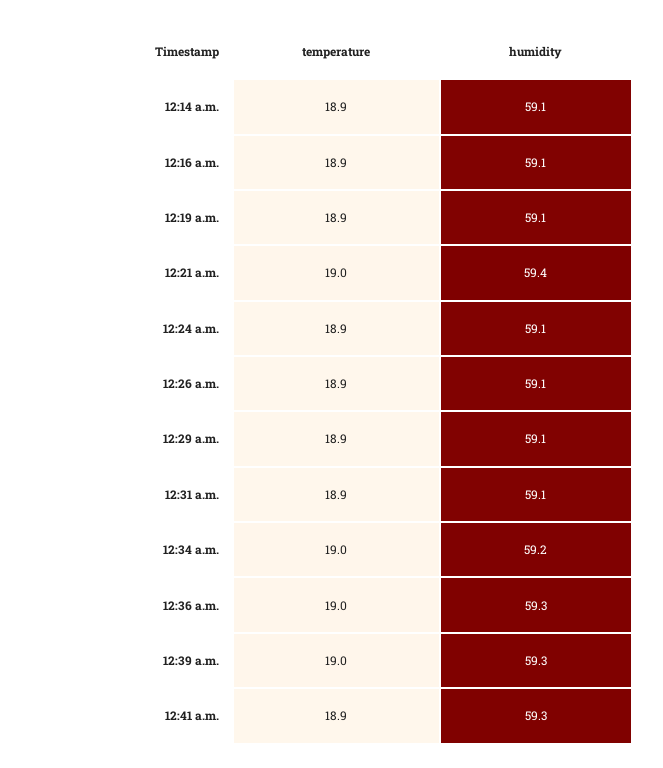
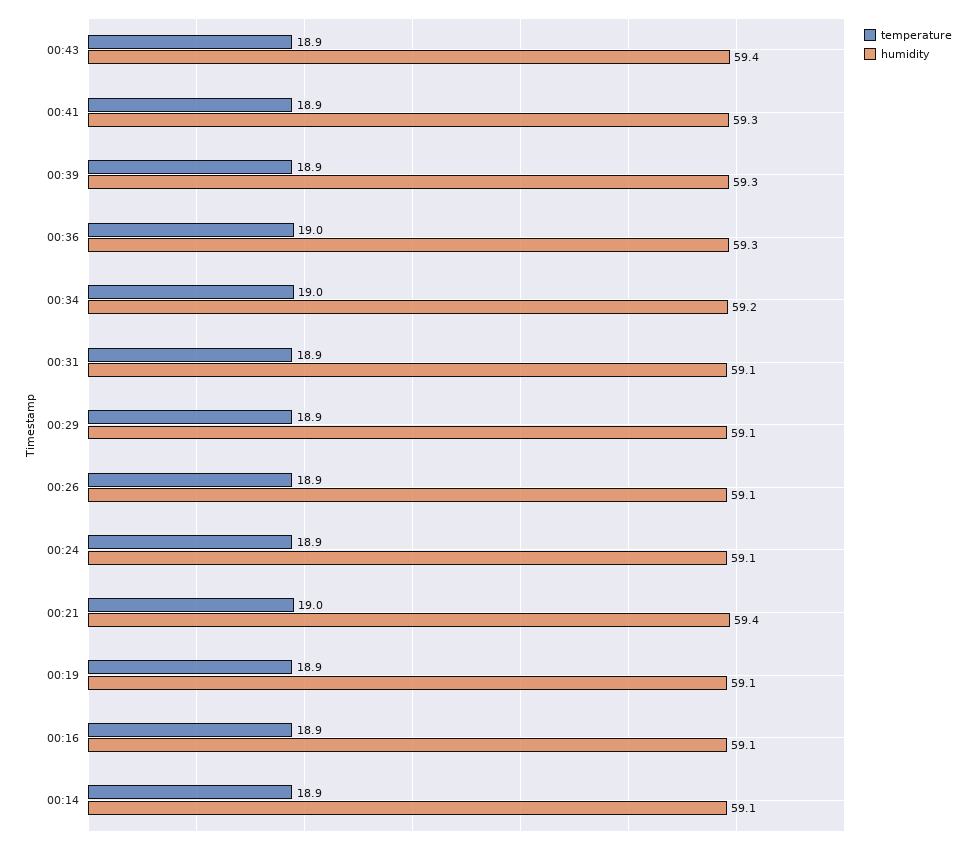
temperature, 12:39 a.m.: 19 -> 18.9
temperature, 00:43: none -> 18.9
humidity, 00:43: none -> 59.4

